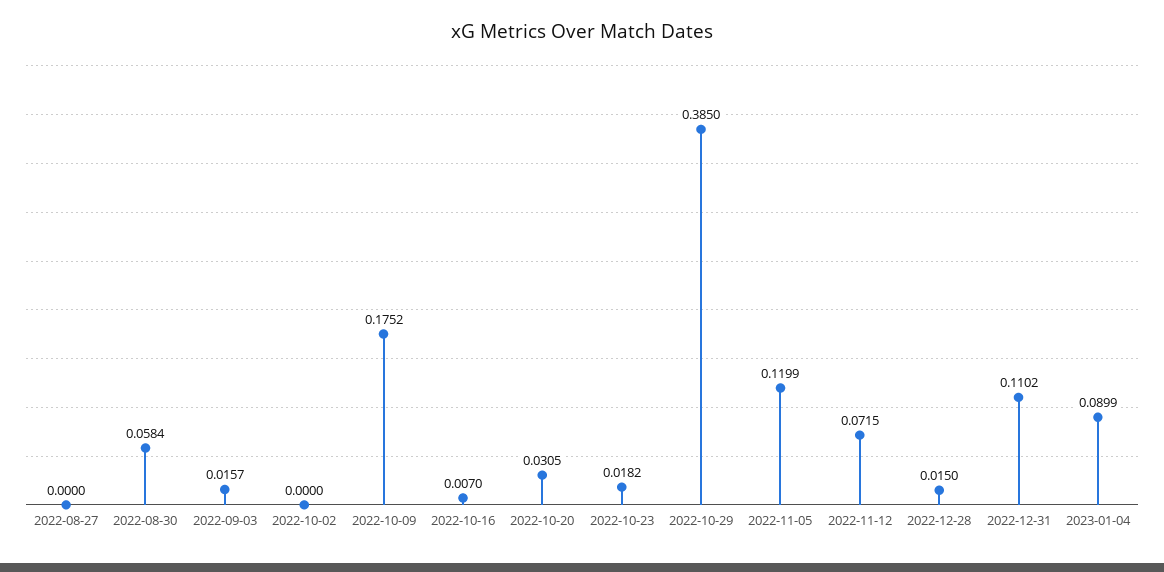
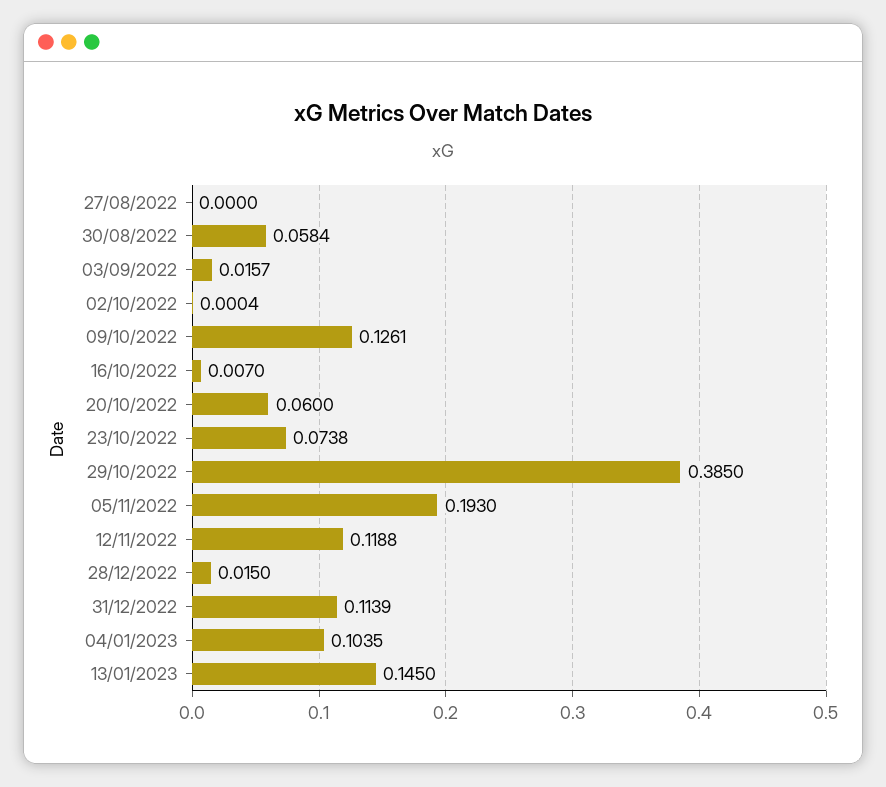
2022-10-02: 0 -> 0.0004
2022-10-09: 0.1752 -> 0.1261
2022-10-20: 0.0305 -> 0.06
2022-10-23: 0.0182 -> 0.0738
2022-11-05: 0.1199 -> 0.193
2022-11-12: 0.0715 -> 0.1188
2022-12-31: 0.1102 -> 0.1139
2023-01-04: 0.0899 -> 0.1035
13/01/2023: none -> 0.145

